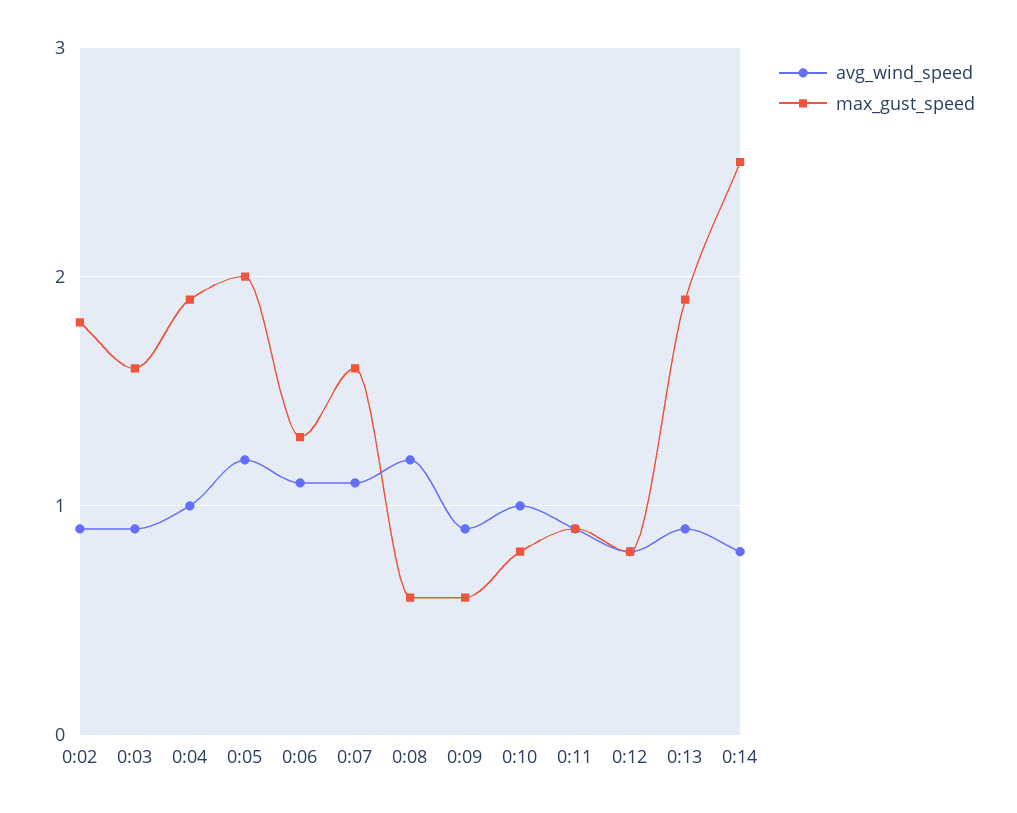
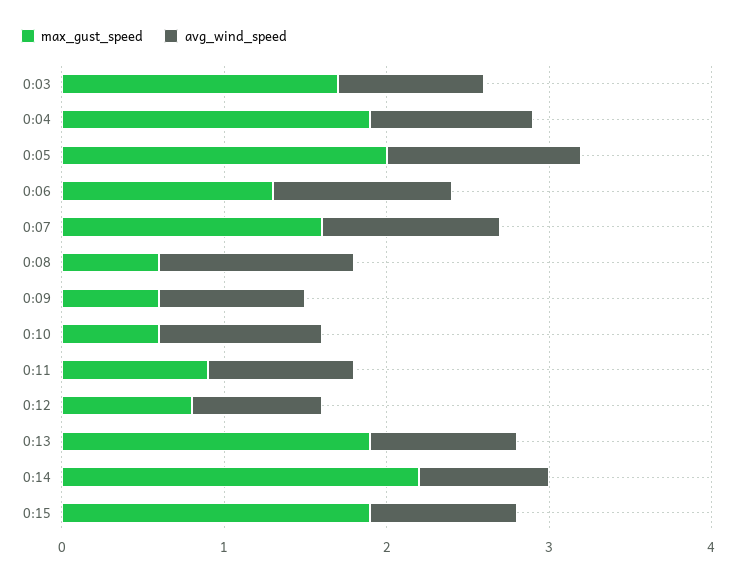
avg_wind_speed, 0:02: 0.9 -> none
max_gust_speed, 0:02: 1.8 -> none
max_gust_speed, 0:03: 1.6 -> 1.7
max_gust_speed, 0:10: 0.8 -> 0.6
max_gust_speed, 0:14: 2.5 -> 2.2
max_gust_speed, 0:15: none -> 1.9
avg_wind_speed, 0:15: none -> 0.9

